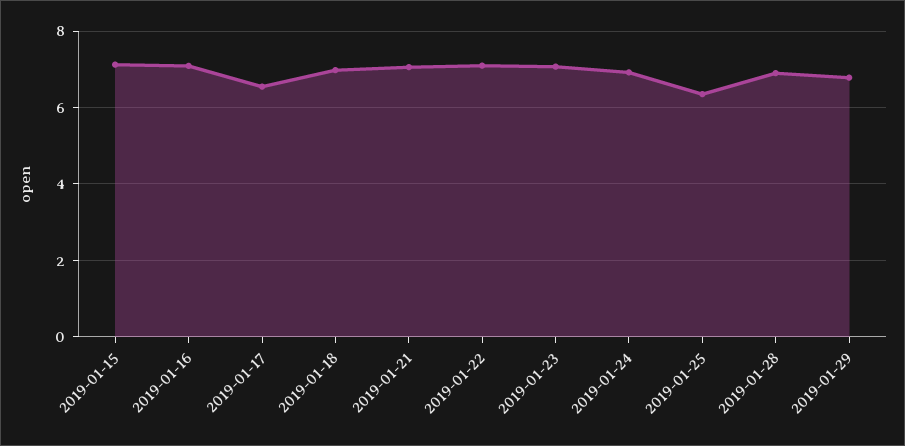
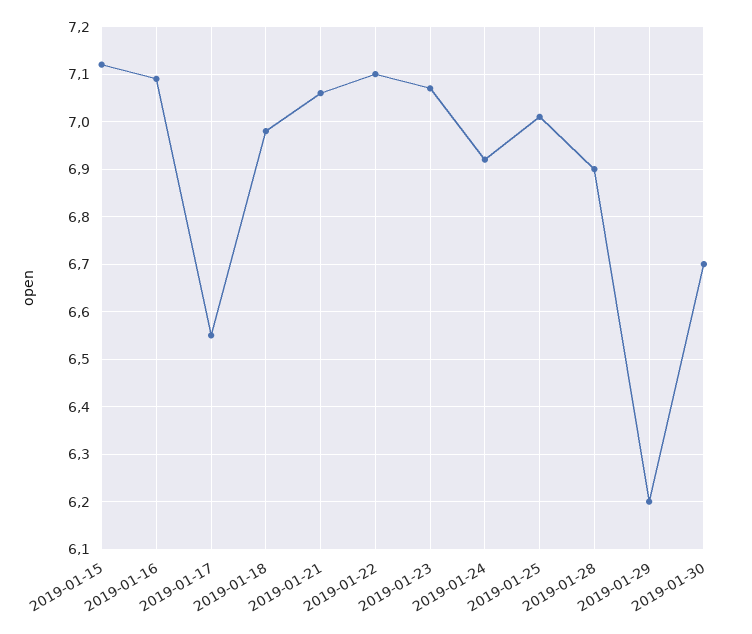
2019-01-25: 6.4 -> 7
2019-01-29: 6.8 -> 6.2
2019-01-30: none -> 6.7

